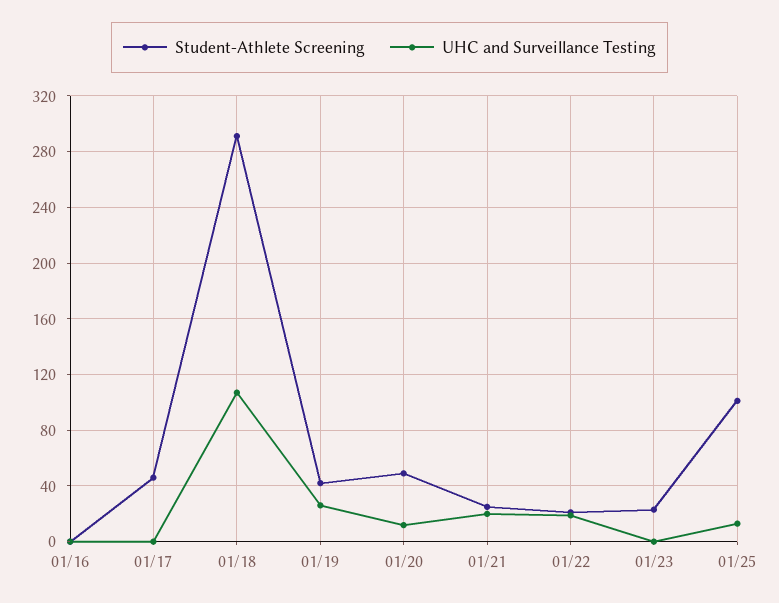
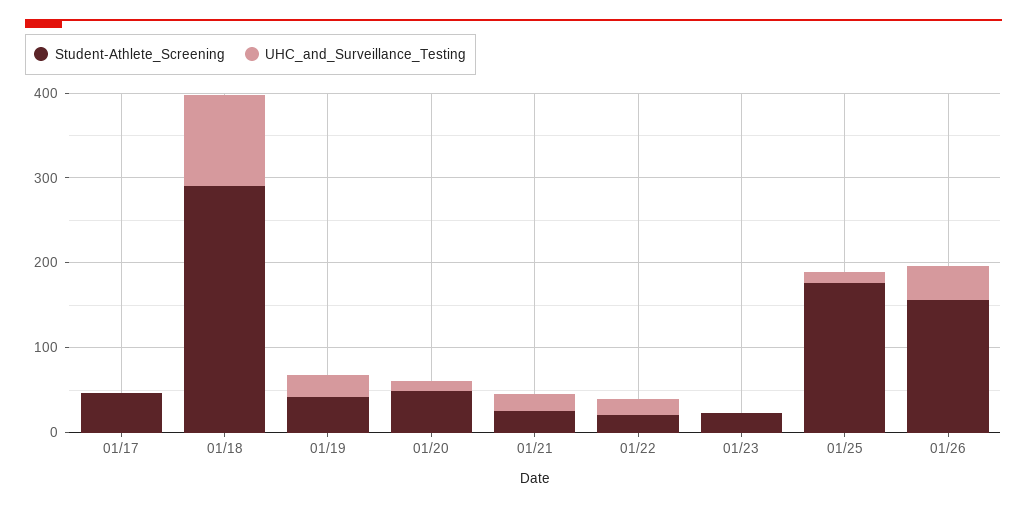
Student-Athlete Screening, 01/16: 0 -> none
UHC and Surveillance Testing, 01/16: 0 -> none
Student-Athlete Screening, 01/25: 100 -> 180
Student-Athlete Screening, 01/26: none -> 160
UHC and Surveillance Testing, 01/26: none -> 40

